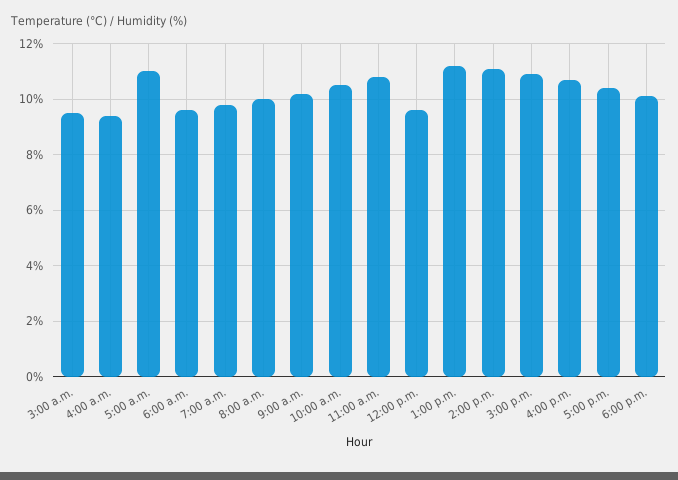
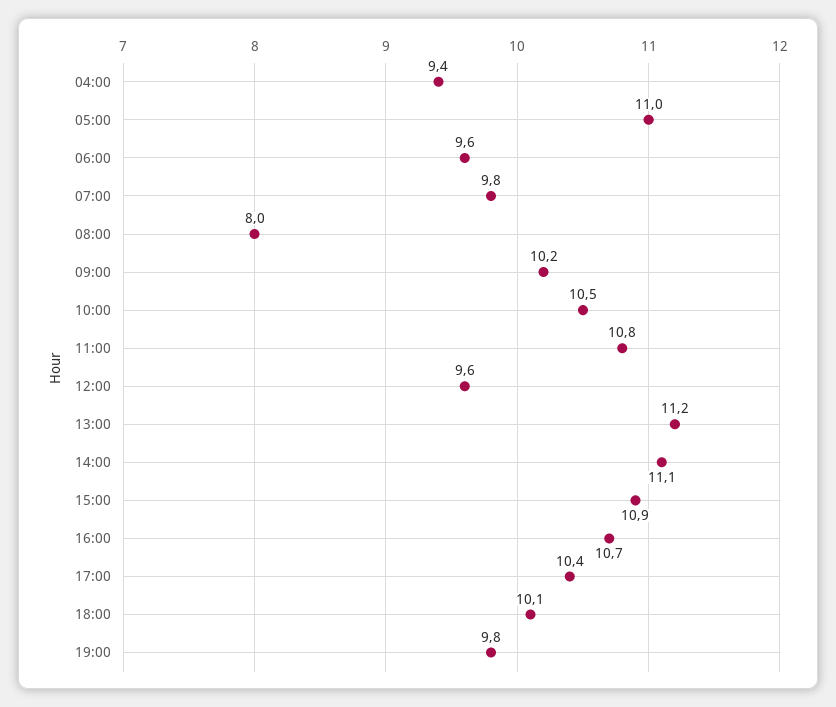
3:00 a.m.: 9.5 -> none
8:00 a.m.: 10 -> 8
19:00: none -> 9.8

